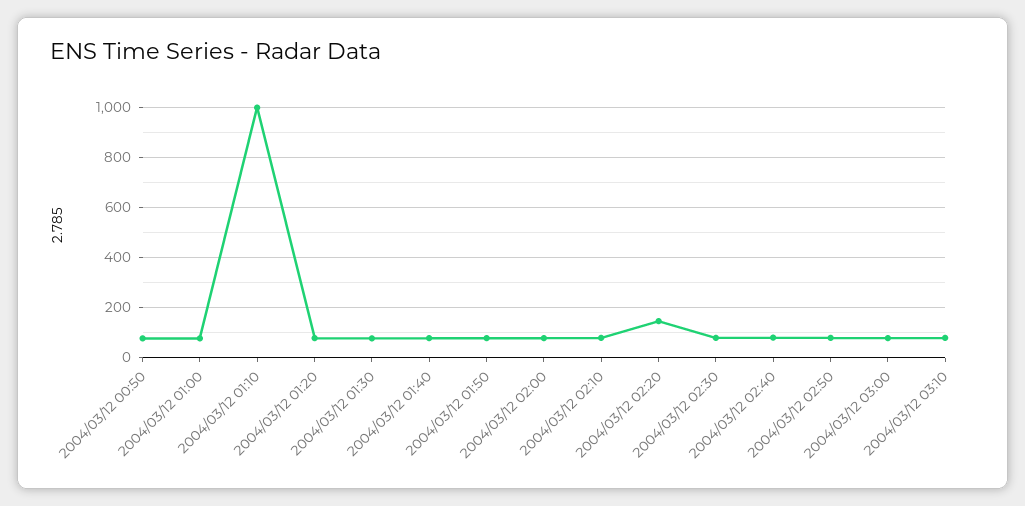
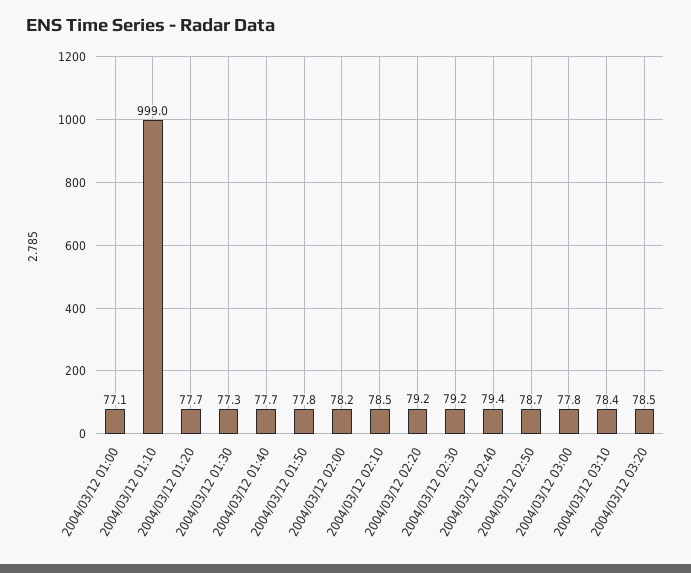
2004/03/12 00:50: 75 -> none
2004/03/12 02:20: 150 -> 79.2
2004/03/12 03:20: none -> 78.5

